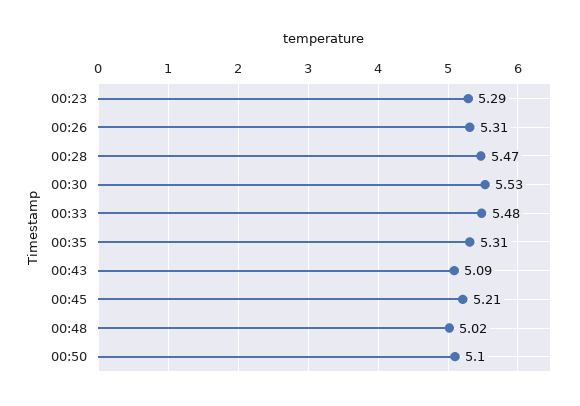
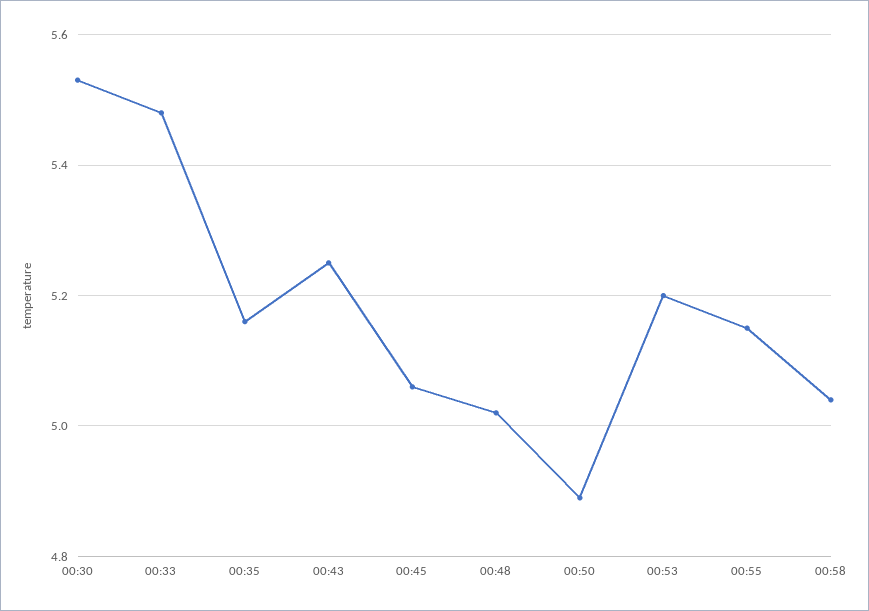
00:23: 5.29 -> none
00:26: 5.31 -> none
00:28: 5.47 -> none
00:35: 5.31 -> 5.15
00:43: 5.09 -> 5.25
00:45: 5.21 -> 5.05
00:50: 5.1 -> 4.9
00:53: none -> 5.2
00:55: none -> 5.15
00:58: none -> 5.05

